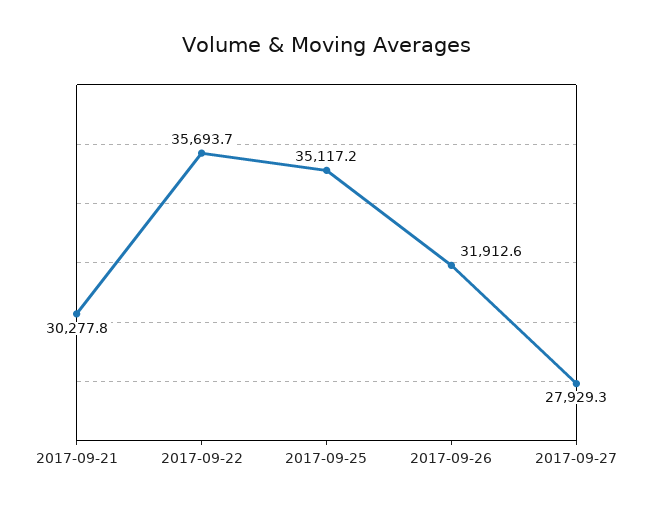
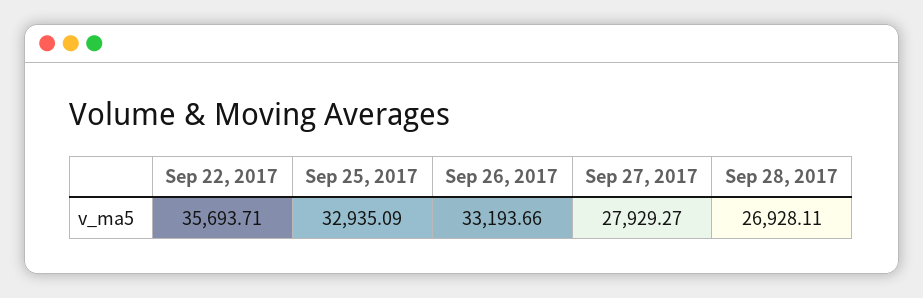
2017-09-21: 30277.8 -> none
2017-09-25: 35117.2 -> 32935.09
2017-09-26: 31912.6 -> 33193.66
Sep 28, 2017: none -> 26928.11

